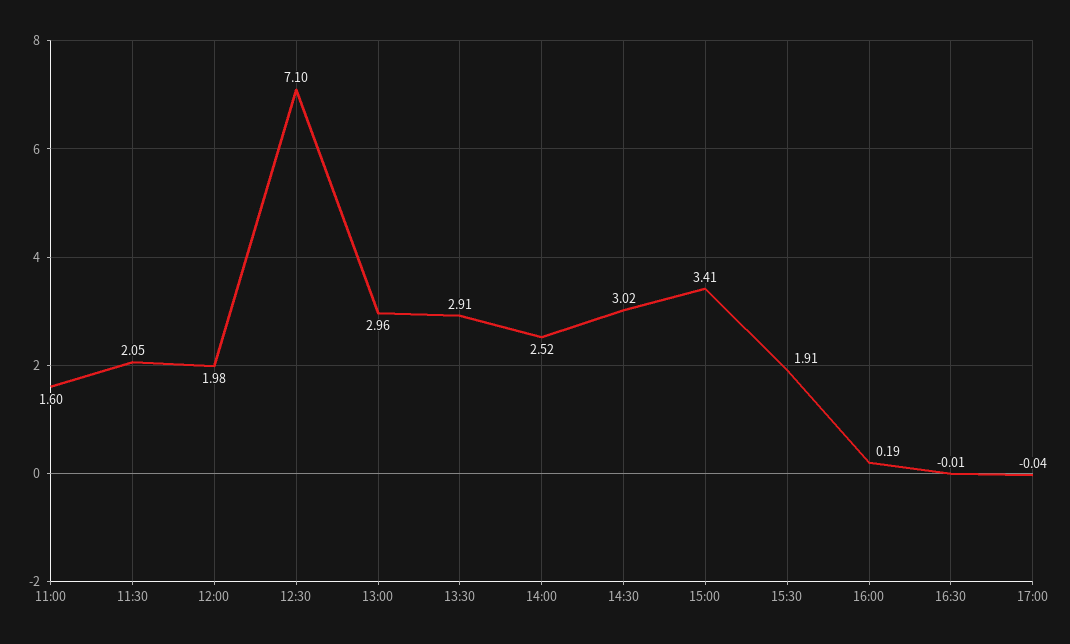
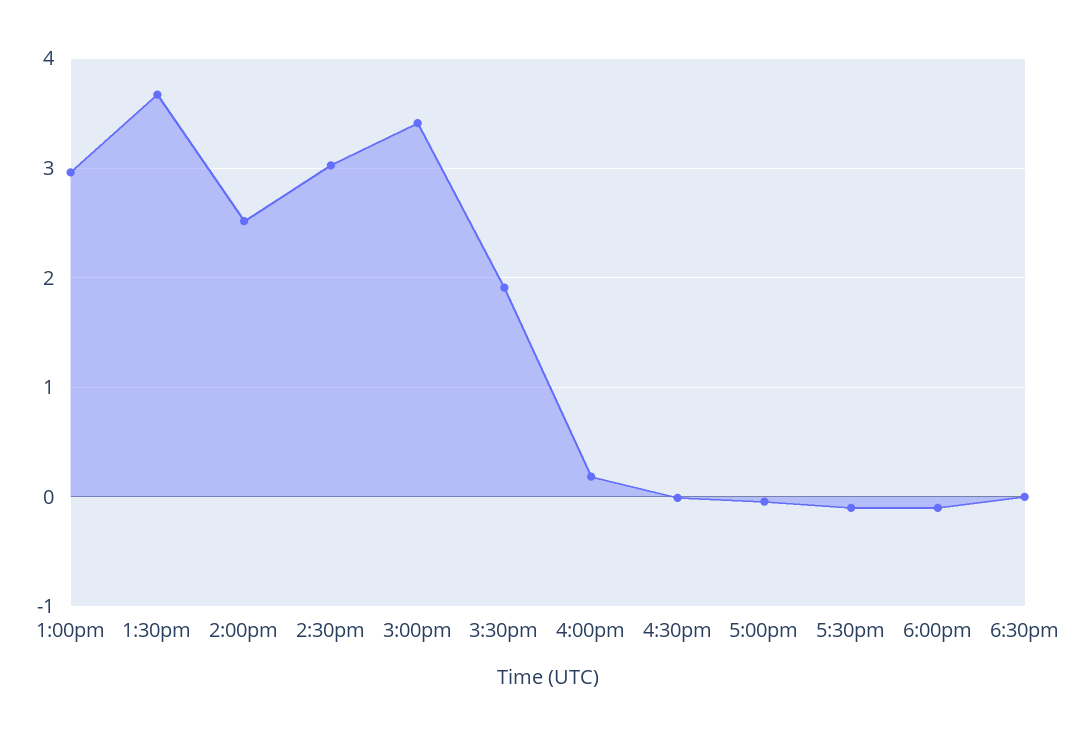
11:00: 1.6 -> none
11:30: 2.05 -> none
12:00: 1.98 -> none
12:30: 7.1 -> none
13:30: 2.91 -> 3.7
5:30pm: none -> -0.1
6:00pm: none -> -0.1
6:30pm: none -> 0

